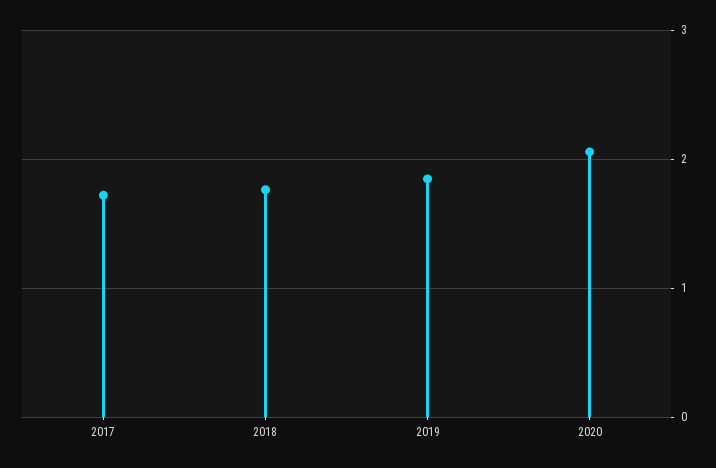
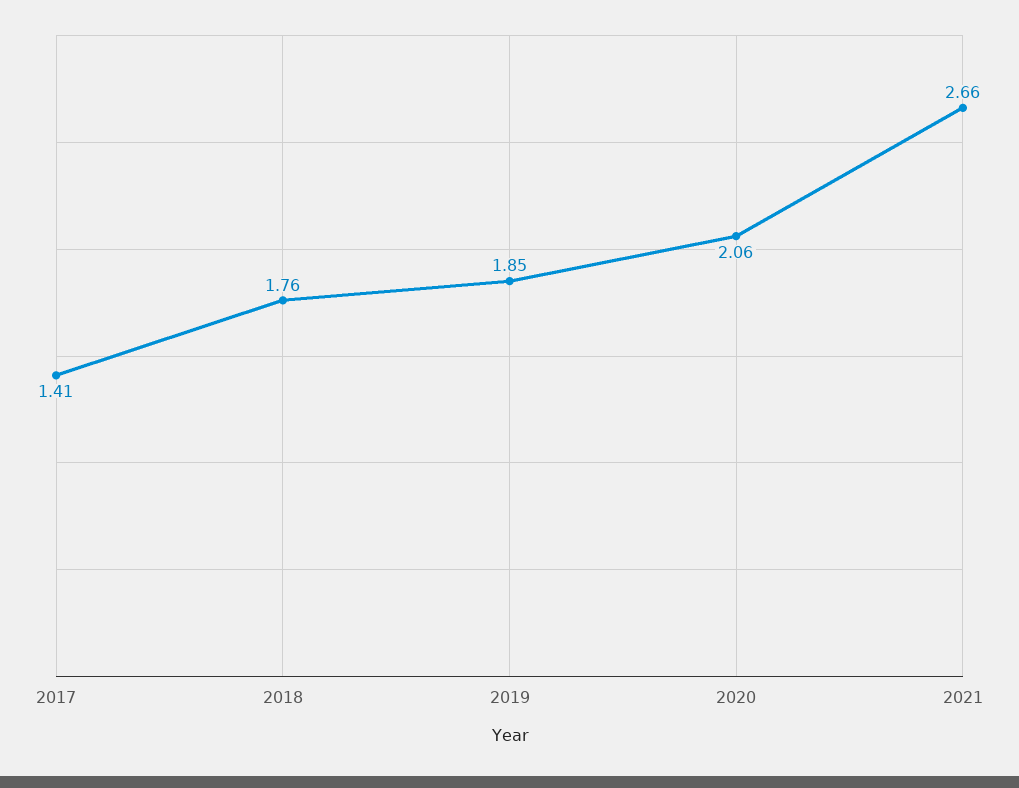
2017: 1.7 -> 1.41
2021: none -> 2.66

